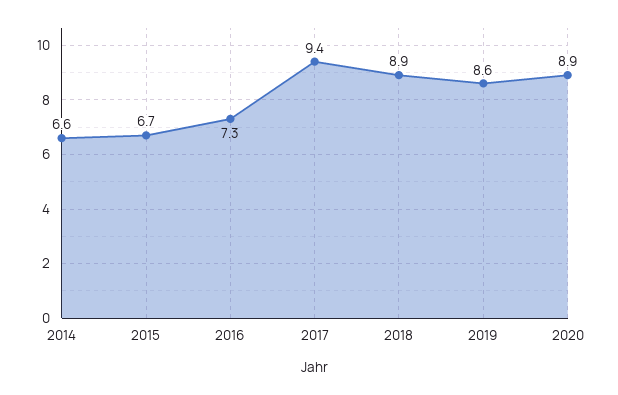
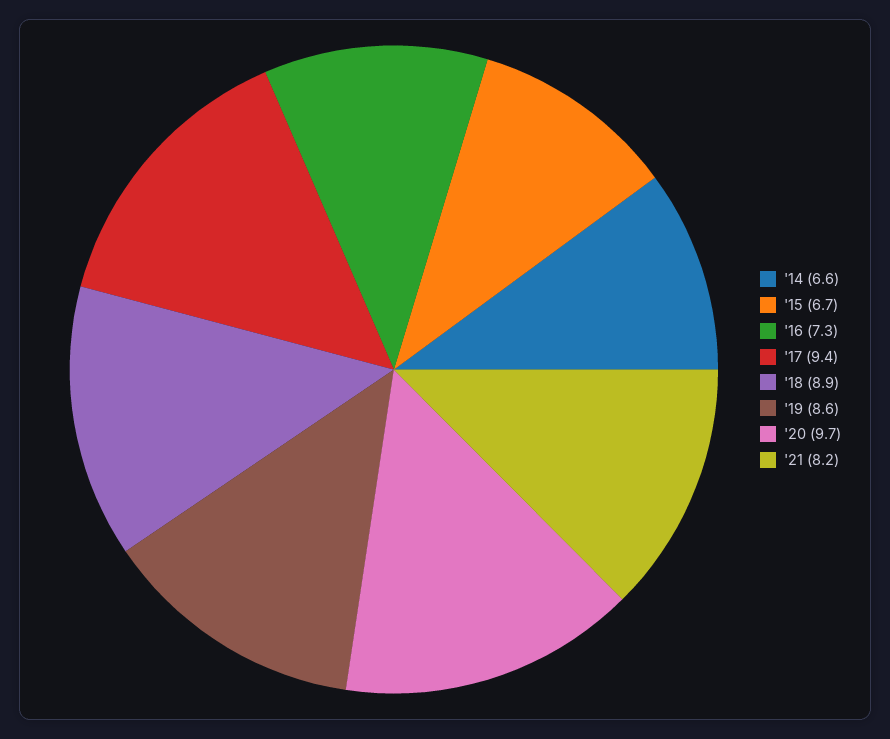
2020: 8.9 -> 9.7
'21: none -> 8.2

